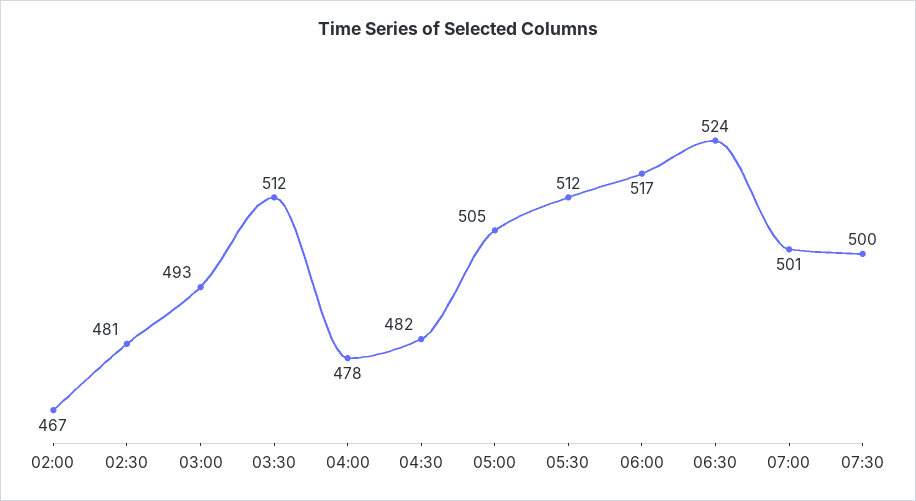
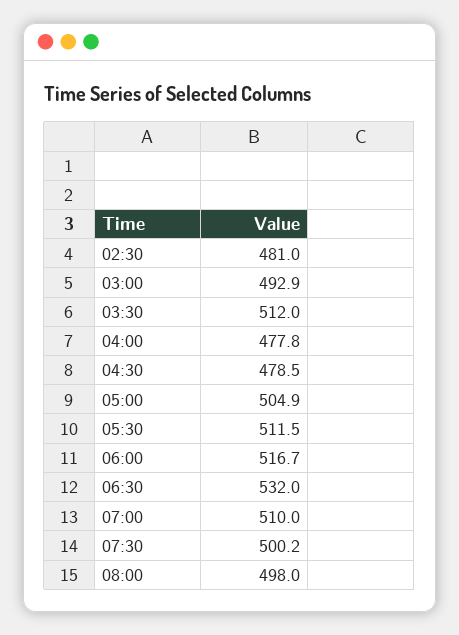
02:00: 467 -> none
04:30: 482 -> 478.5
06:30: 524 -> 532
07:00: 501 -> 510
08:00: none -> 498

